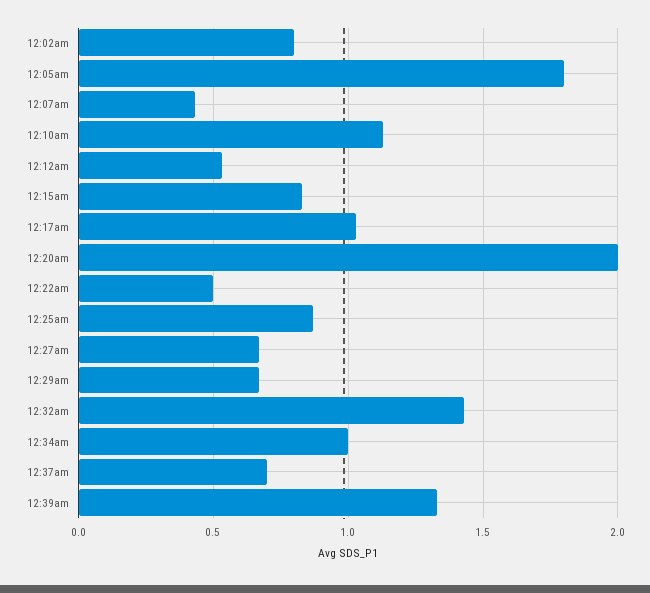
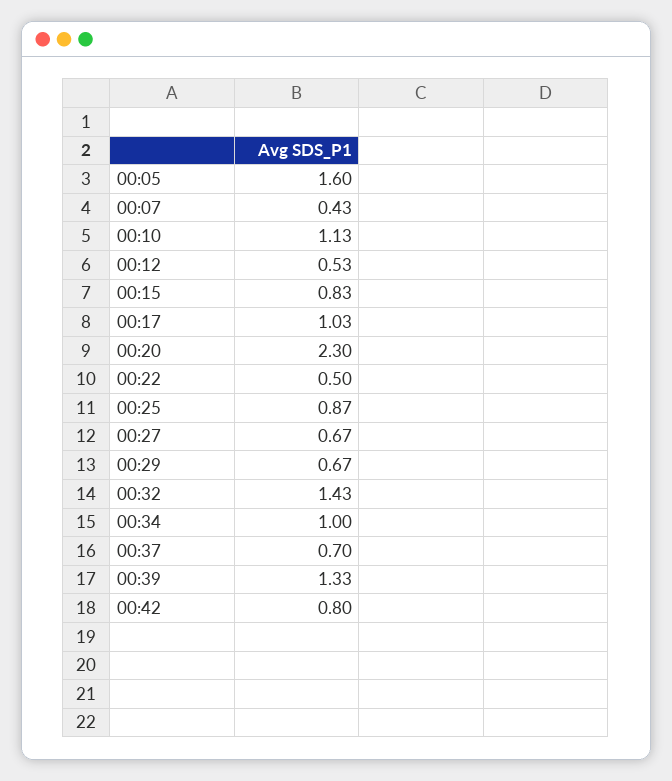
12:02am: 0.8 -> none
12:05am: 1.8 -> 1.6
12:20am: 2 -> 2.3
00:42: none -> 0.8

